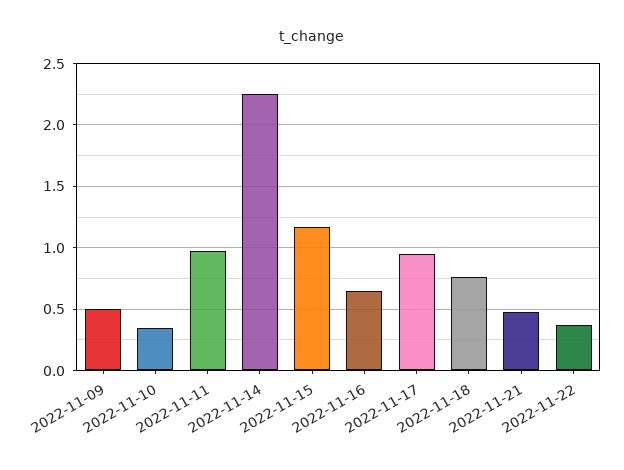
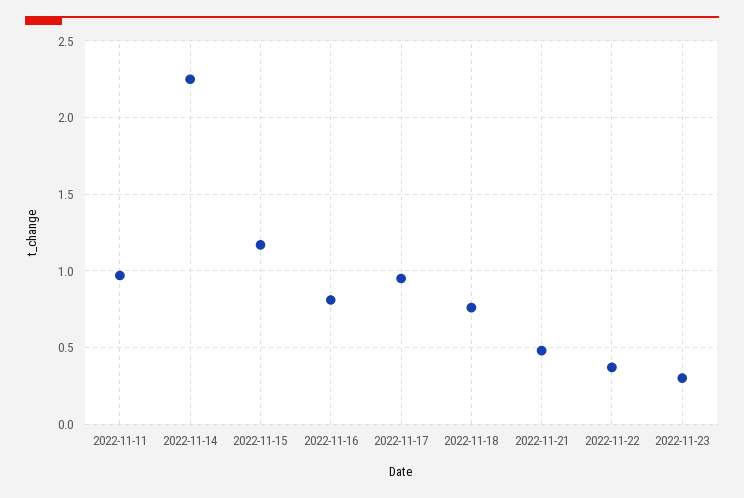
2022-11-09: 0.5 -> none
2022-11-10: 0.35 -> none
2022-11-16: 0.65 -> 0.8
2022-11-23: none -> 0.3

